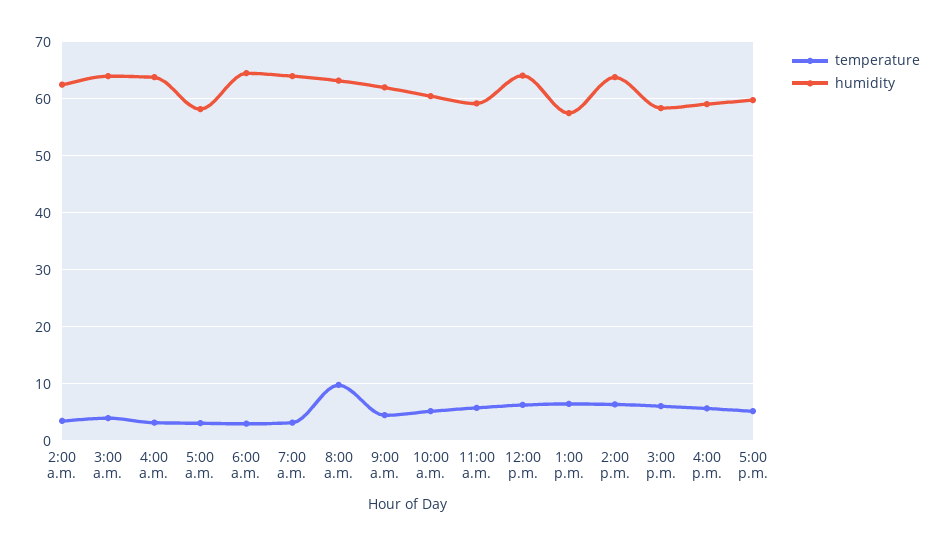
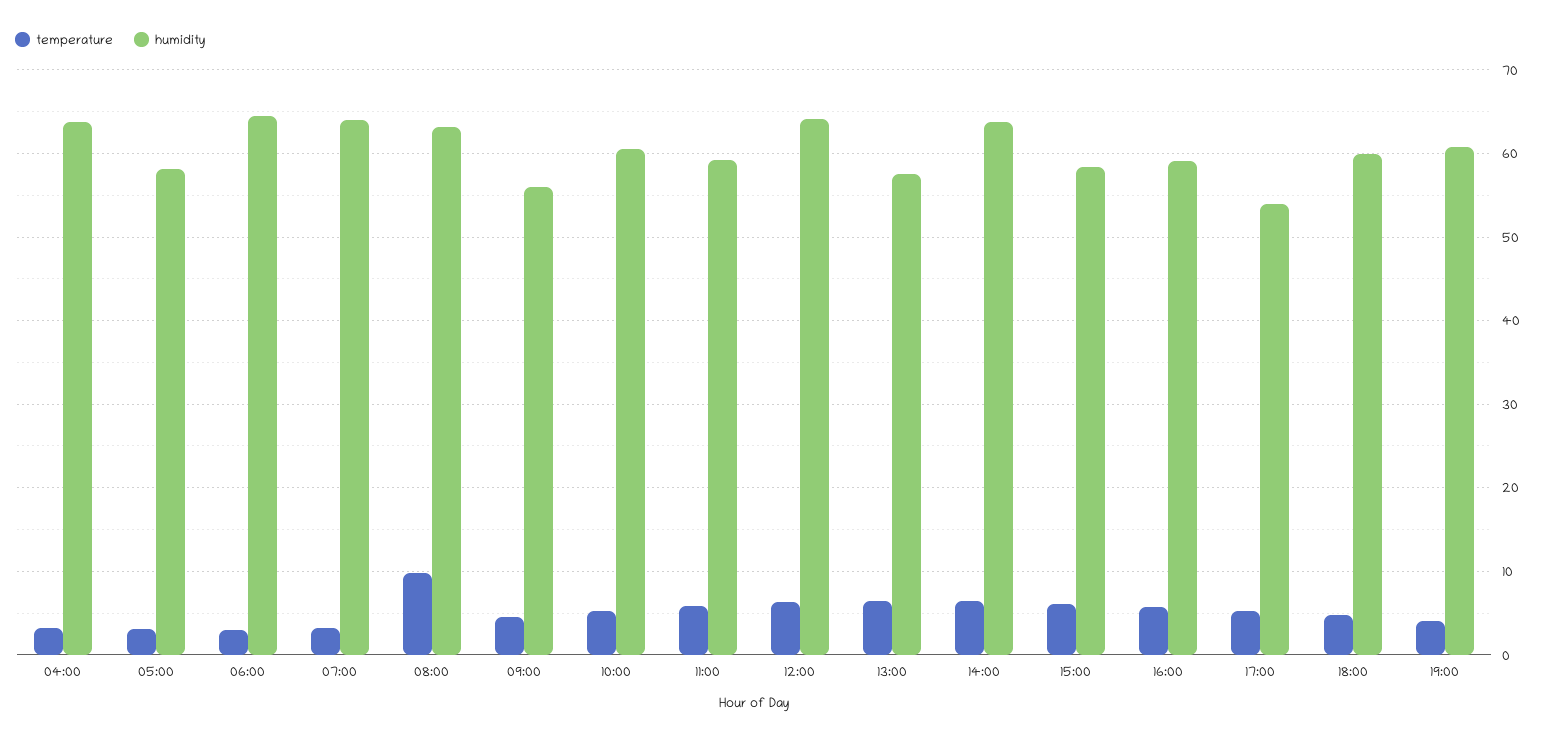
temperature, 2:00 a.m.: 4 -> none
humidity, 2:00 a.m.: 62 -> none
temperature, 3:00 a.m.: 4 -> none
humidity, 3:00 a.m.: 64 -> none
humidity, 9:00 a.m.: 62 -> 56
humidity, 5:00 p.m.: 60 -> 54
temperature, 18:00: none -> 5
humidity, 18:00: none -> 60
temperature, 19:00: none -> 4
humidity, 19:00: none -> 61

